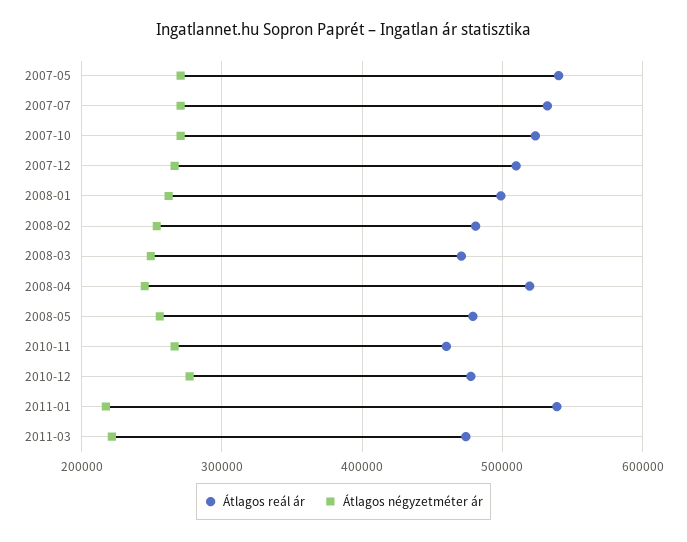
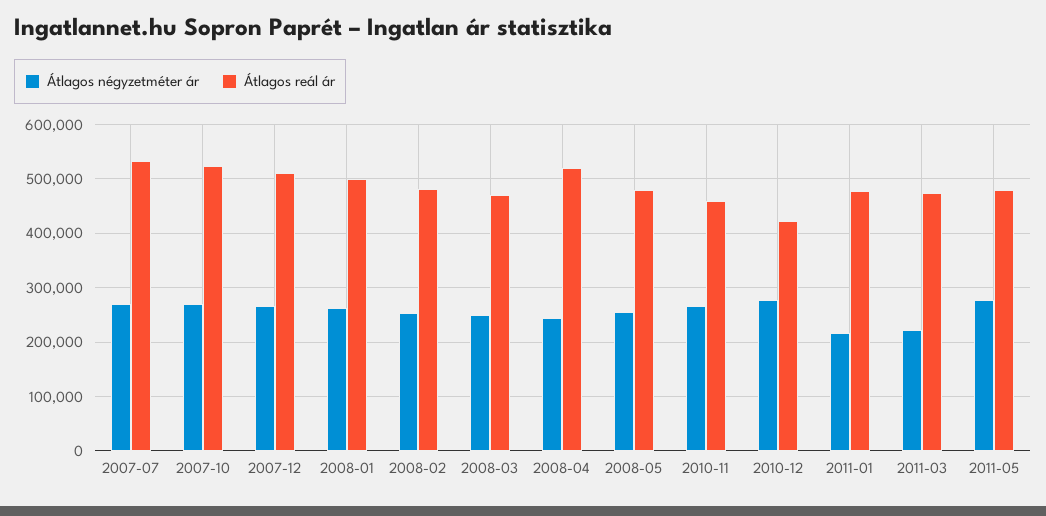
Átlagos reál ár, 2007-05: 540000 -> none
Átlagos négyzetméter ár, 2007-05: 270000 -> none
Átlagos reál ár, 2010-12: 480000 -> 420000
Átlagos reál ár, 2011-01: 540000 -> 480000
Átlagos négyzetméter ár, 2011-05: none -> 280000
Átlagos reál ár, 2011-05: none -> 480000

